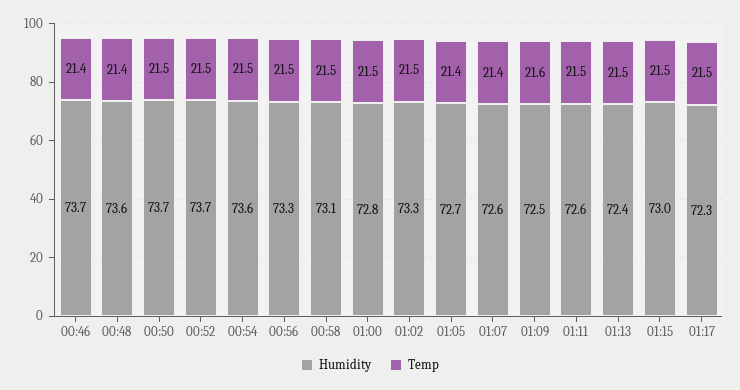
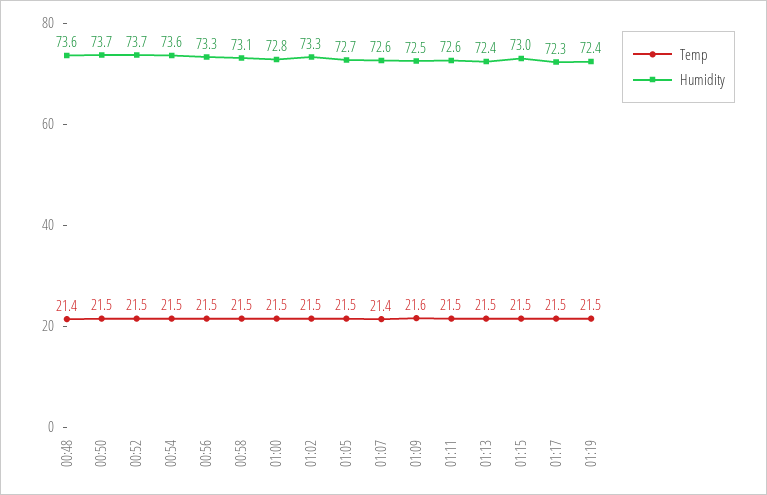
Humidity, 00:46: 73.7 -> none
Temp, 00:46: 21.4 -> none
Temp, 01:05: 21.4 -> 21.5
Temp, 01:19: none -> 21.5
Humidity, 01:19: none -> 72.4

